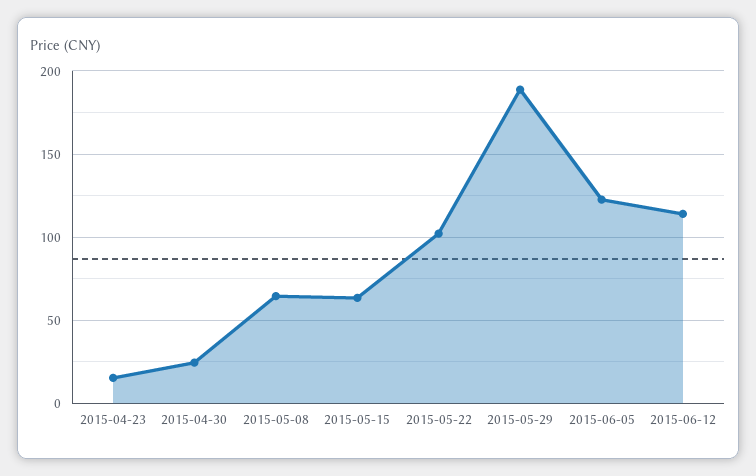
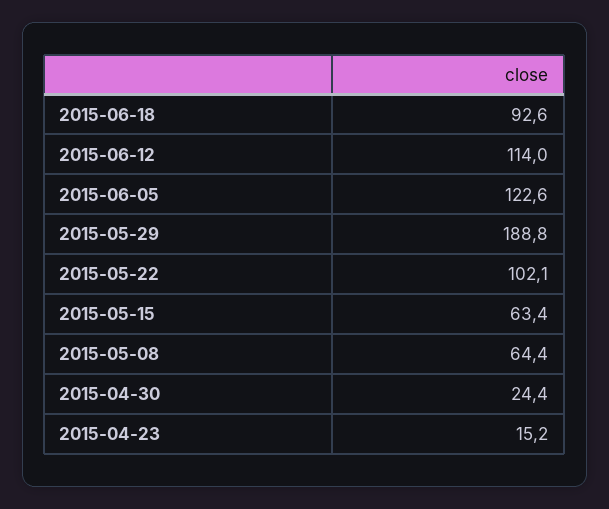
2015-06-18: none -> 92.6

